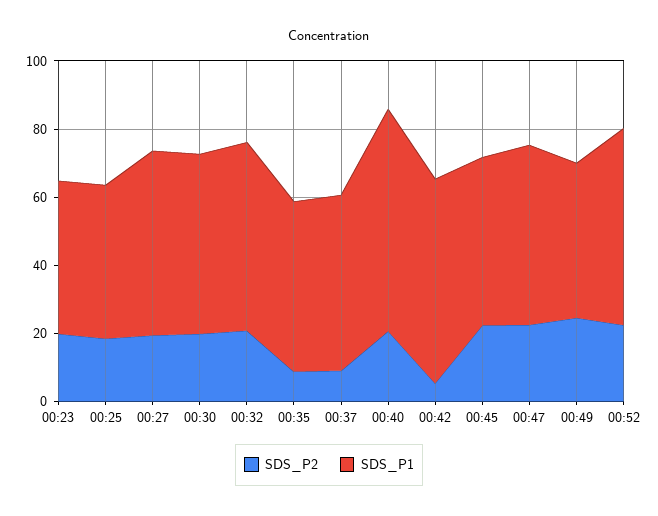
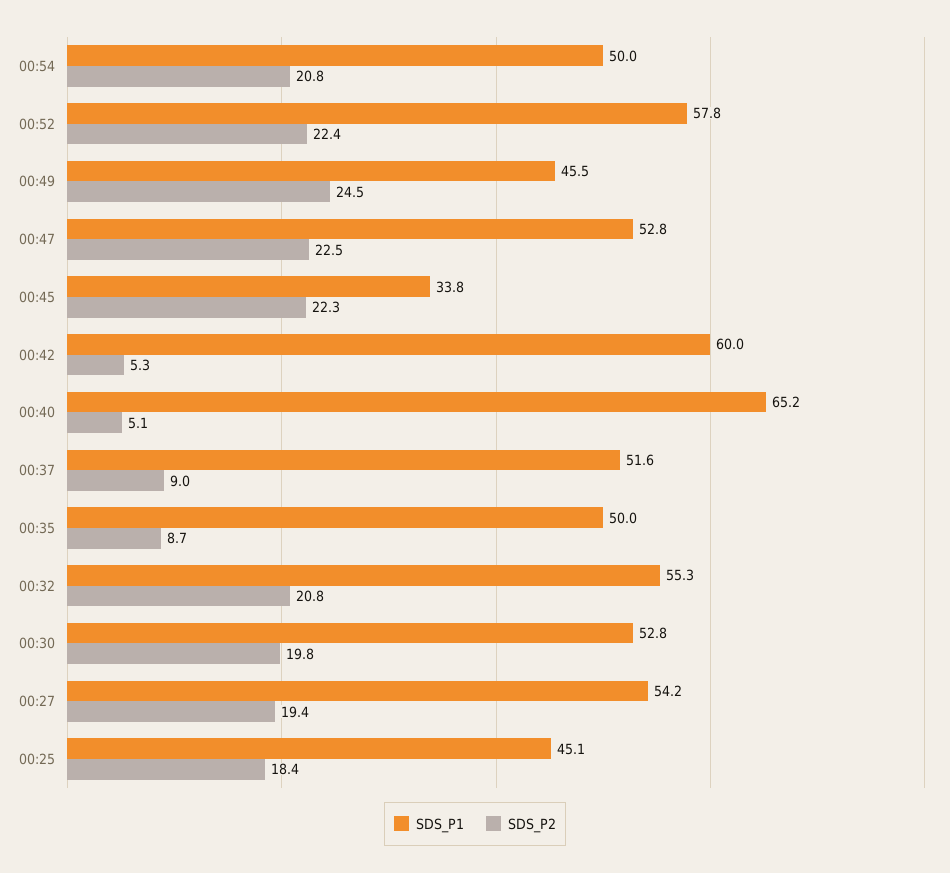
SDS_P2, 00:23: 20 -> none
SDS_P1, 00:23: 45 -> none
SDS_P2, 00:40: 20 -> 5.1
SDS_P1, 00:45: 50 -> 33.8
SDS_P1, 00:54: none -> 50
SDS_P2, 00:54: none -> 20.8

